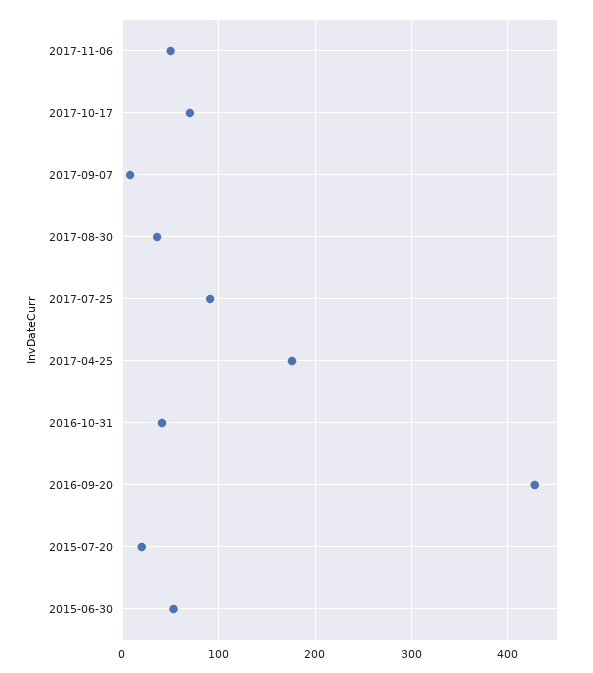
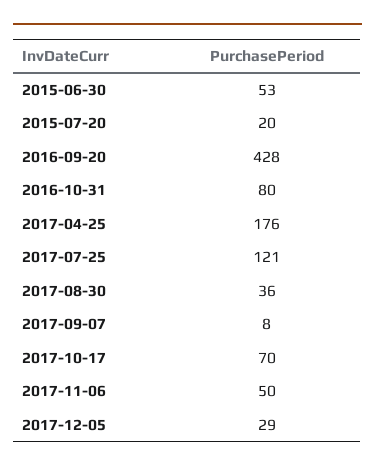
2017-07-25: 90 -> 121
2016-10-31: 40 -> 80
2017-12-05: none -> 29

